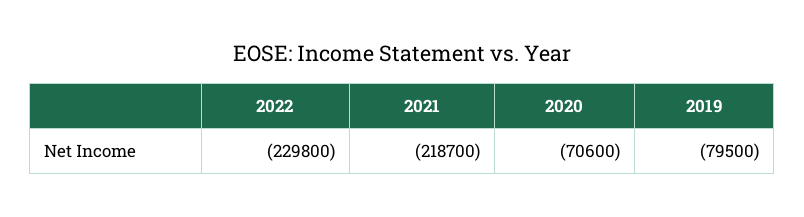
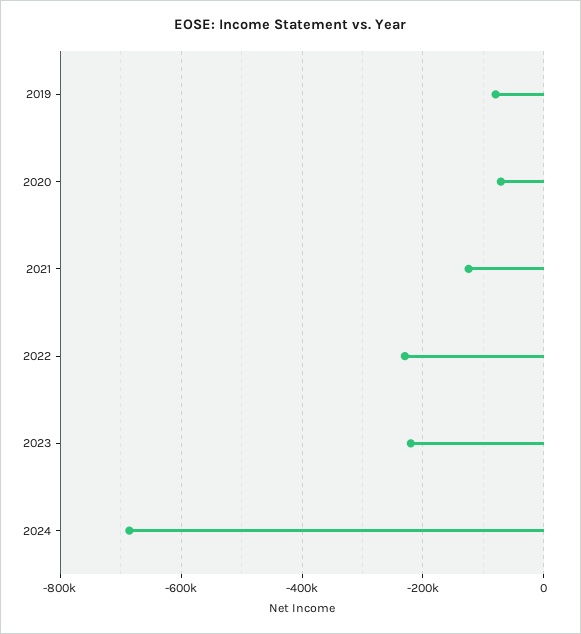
2021: -218700 -> -120000
2023: none -> -220000
2024: none -> -680000

